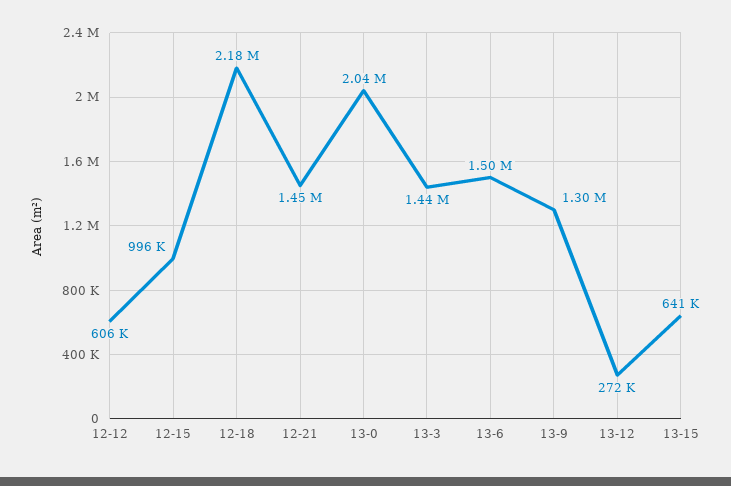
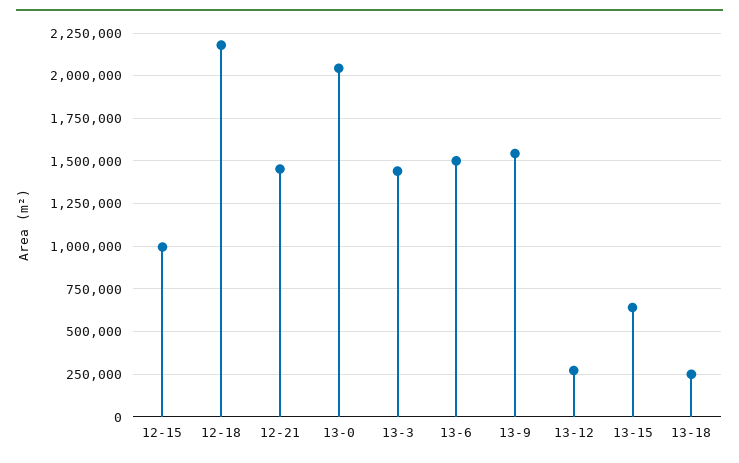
12-12: 606000 -> none
13-9: 1300000 -> 1550000
13-18: none -> 250000

